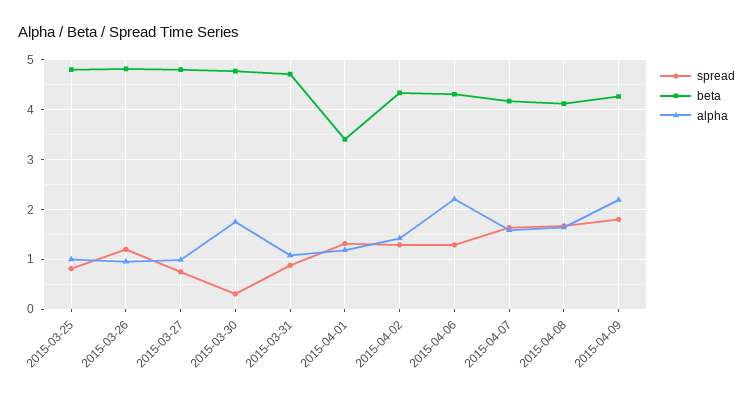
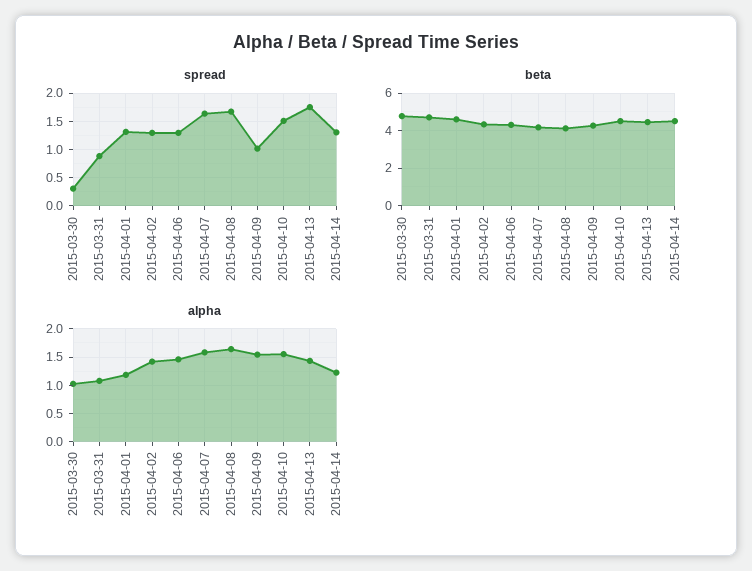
spread, 2015-03-25: 0.8 -> none
beta, 2015-03-25: 4.8 -> none
alpha, 2015-03-25: 1 -> none
spread, 2015-03-26: 1.2 -> none
beta, 2015-03-26: 4.8 -> none
alpha, 2015-03-26: 1 -> none
spread, 2015-03-27: 0.8 -> none
beta, 2015-03-27: 4.8 -> none
alpha, 2015-03-27: 1 -> none
alpha, 2015-03-30: 1.8 -> 1
beta, 2015-04-01: 3.4 -> 4.5
alpha, 2015-04-06: 2.2 -> 1.5
spread, 2015-04-09: 1.8 -> 1
alpha, 2015-04-09: 2.2 -> 1.5
spread, 2015-04-10: none -> 1.5
spread, 2015-04-13: none -> 1.75
spread, 2015-04-14: none -> 1.25
beta, 2015-04-10: none -> 4.5
beta, 2015-04-13: none -> 4.5
beta, 2015-04-14: none -> 4.5
alpha, 2015-04-10: none -> 1.5
alpha, 2015-04-13: none -> 1.5
alpha, 2015-04-14: none -> 1.25

